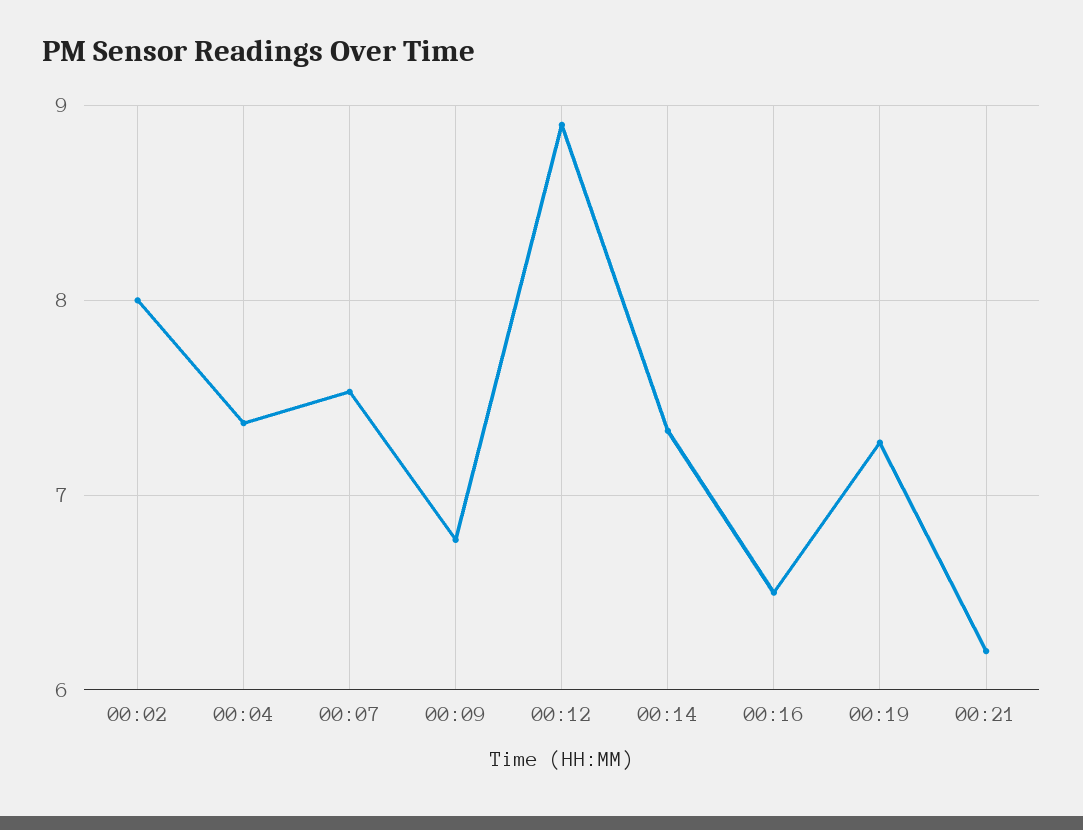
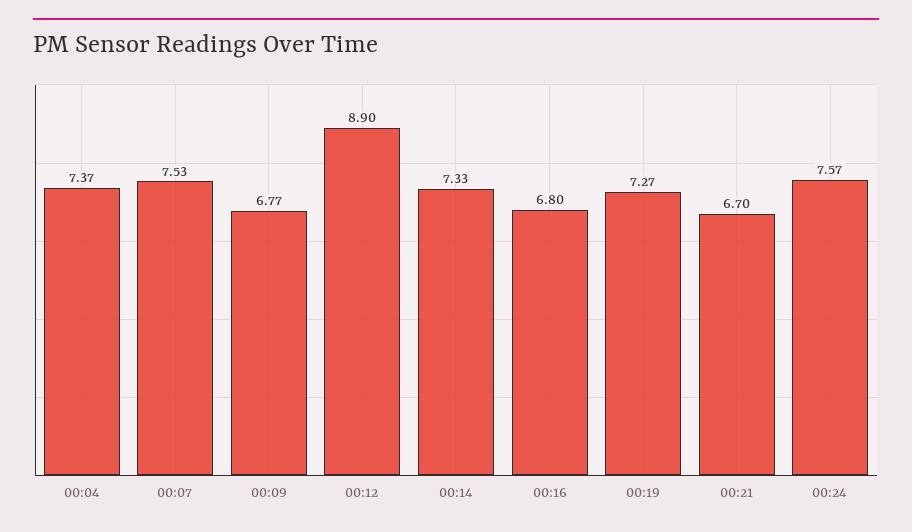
00:02: 8 -> none
00:16: 6.5 -> 6.8
00:21: 6.2 -> 6.7
00:24: none -> 7.57

